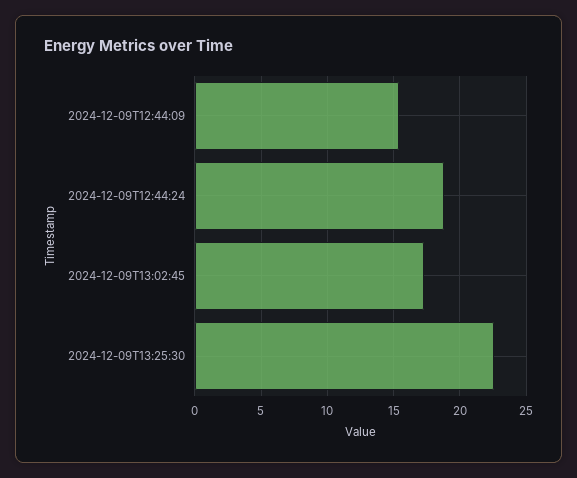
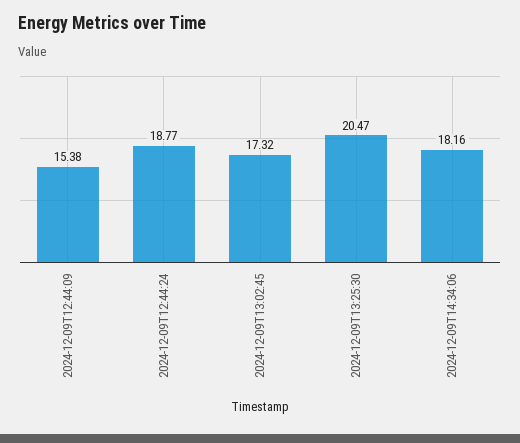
2024-12-09T13:25:30: 22.5 -> 20.47
2024-12-09T14:34:06: none -> 18.16

